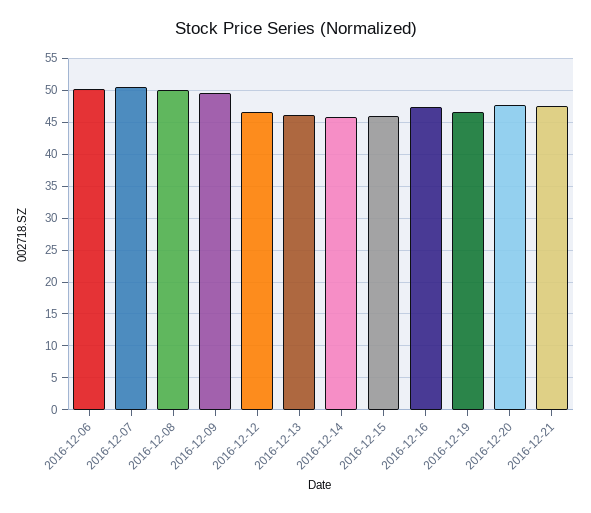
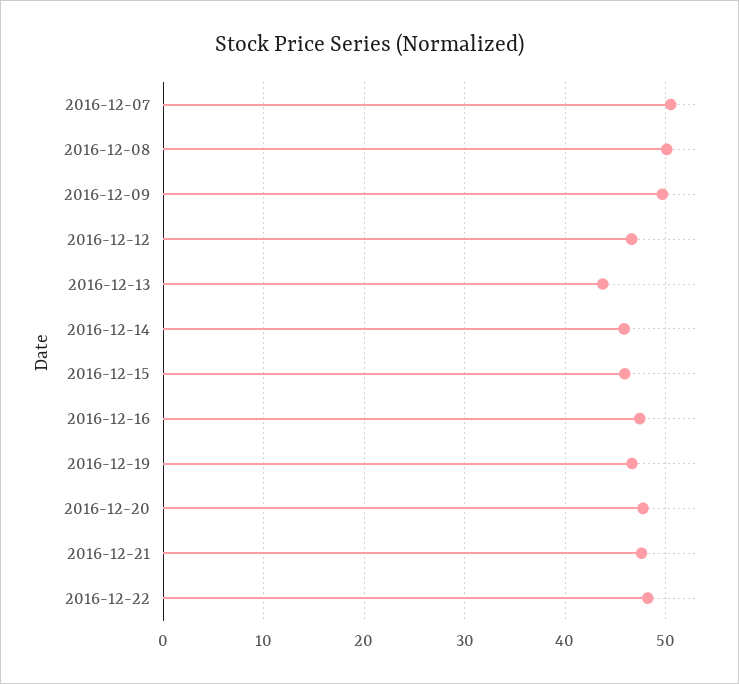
2016-12-06: 50 -> none
2016-12-13: 46 -> 44
2016-12-22: none -> 48

